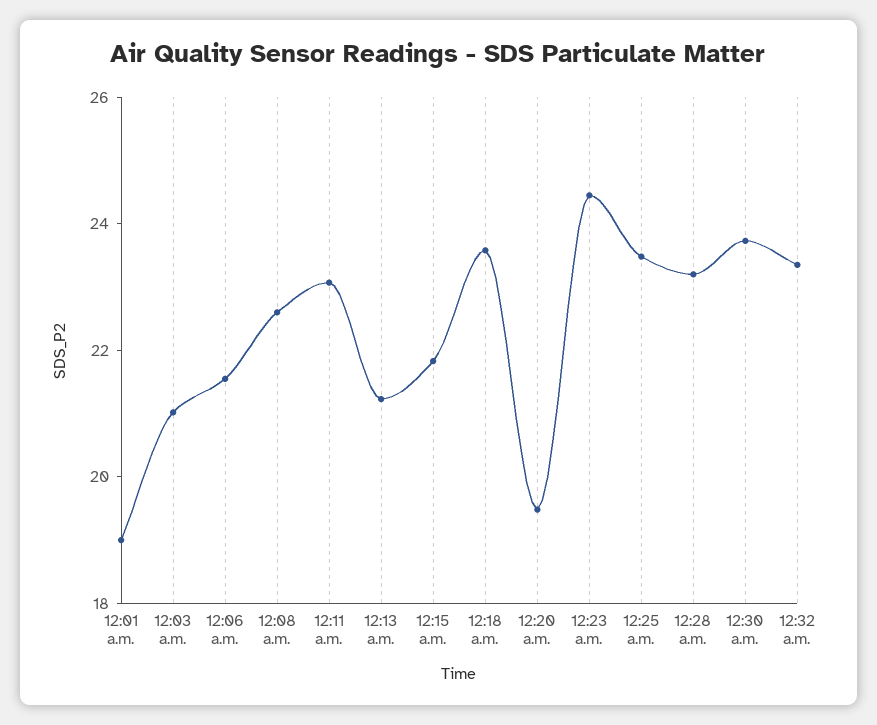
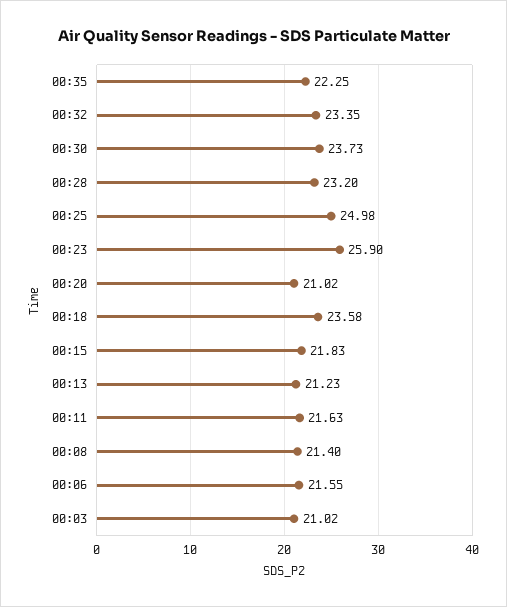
12:01 a.m.: 19 -> none
12:08 a.m.: 22.5 -> 21.4
12:11 a.m.: 23 -> 21.63
12:20 a.m.: 19.5 -> 21.02
12:23 a.m.: 24.5 -> 25.9
12:25 a.m.: 23.5 -> 24.98
00:35: none -> 22.25

